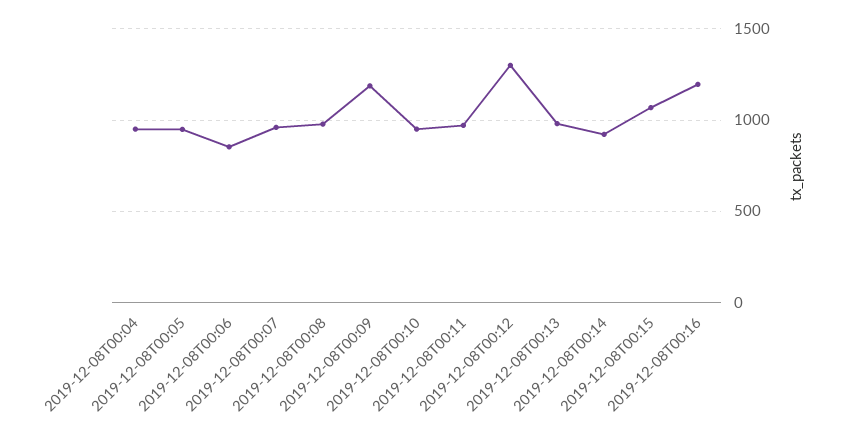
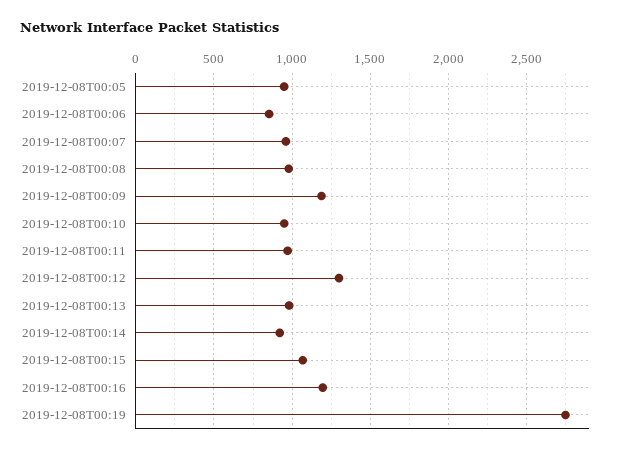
2019-12-08T00:04: 950 -> none
2019-12-08T00:19: none -> 2750

